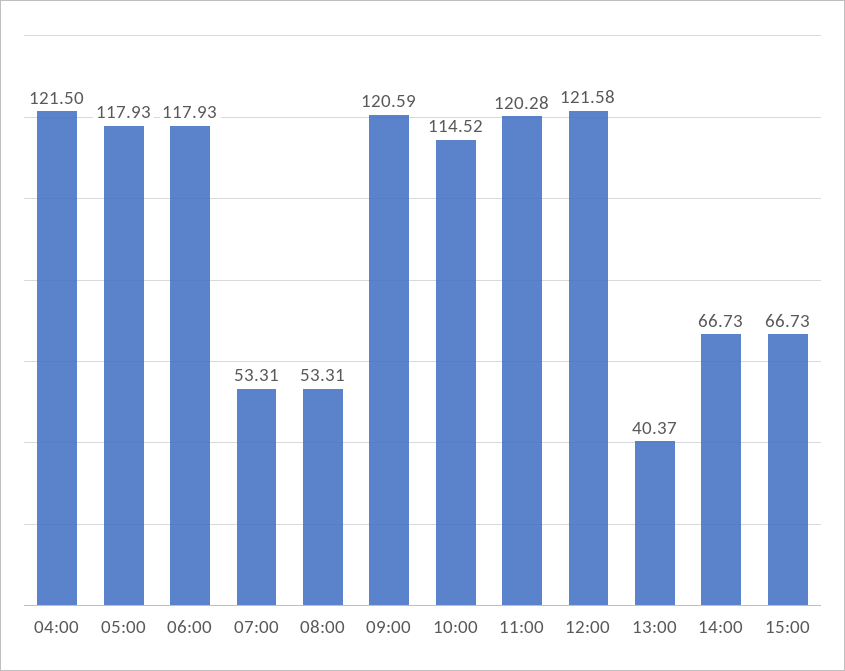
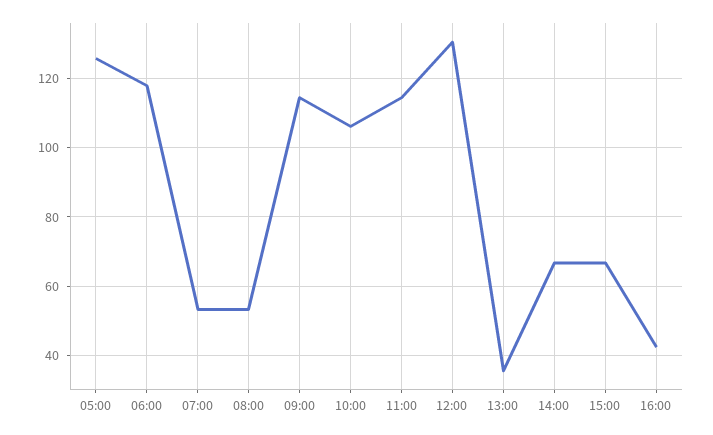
04:00: 121.5 -> none
05:00: 117.93 -> 126
09:00: 120.59 -> 114
10:00: 114.52 -> 106
11:00: 120.28 -> 114
12:00: 121.58 -> 130
13:00: 40.37 -> 36
16:00: none -> 42

